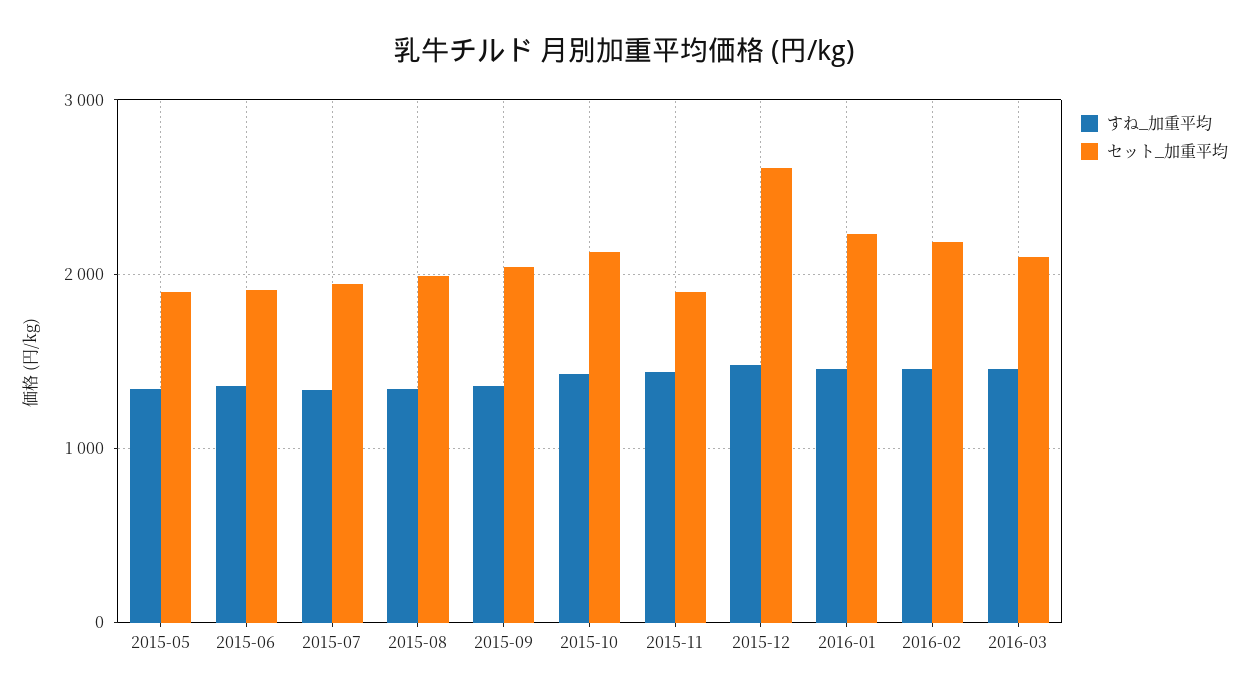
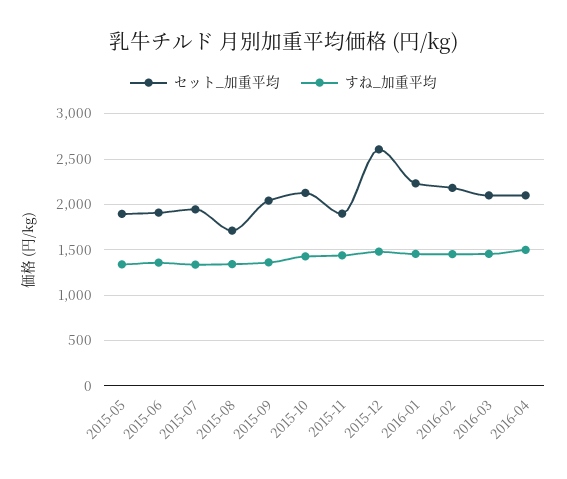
セット_加重平均, 2015-08: 2000 -> 1700
セット_加重平均, 2016-04: none -> 2100
すね_加重平均, 2016-04: none -> 1500

